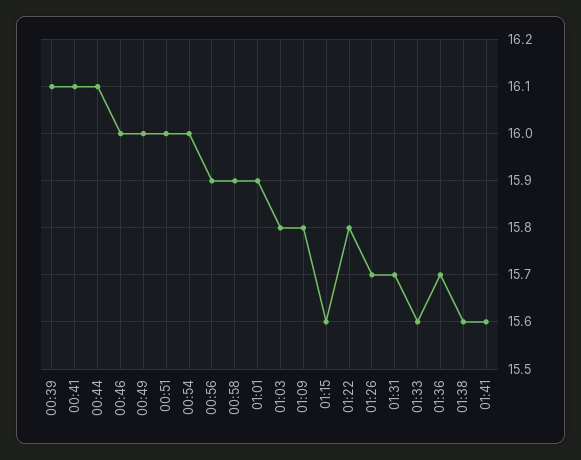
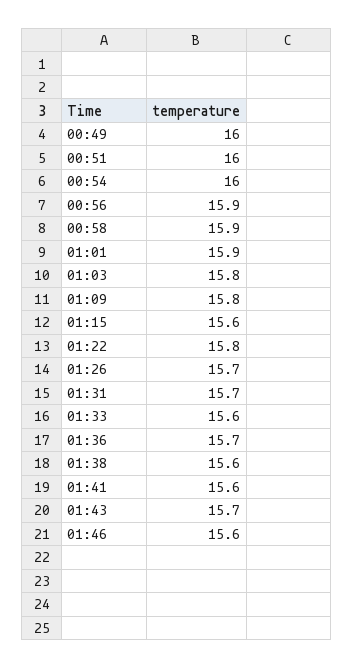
00:39: 16.1 -> none
00:41: 16.1 -> none
00:44: 16.1 -> none
00:46: 16 -> none
01:43: none -> 15.7
01:46: none -> 15.6

